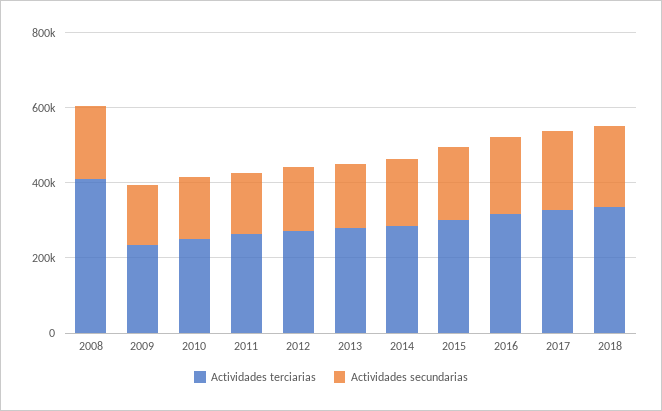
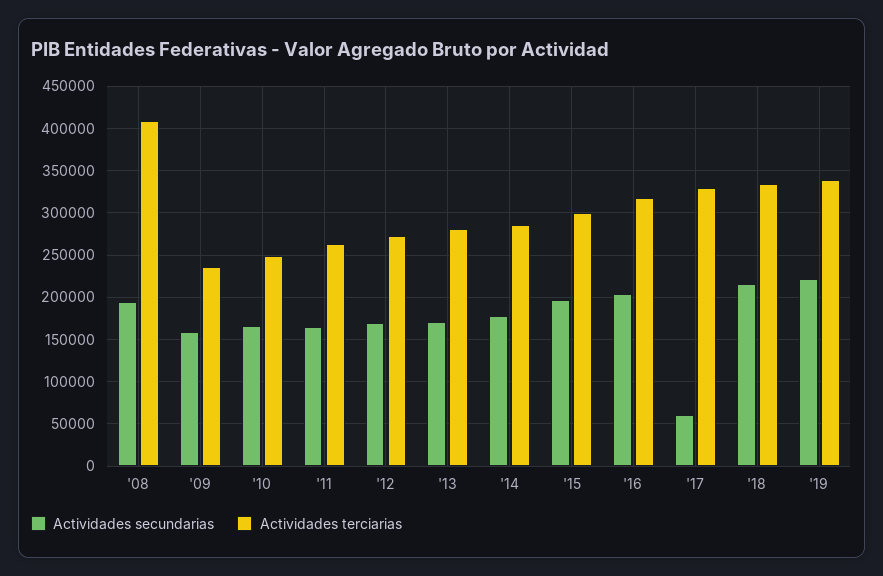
Actividades secundarias, 2017: 200000 -> 60000
Actividades secundarias, '19: none -> 220000
Actividades terciarias, '19: none -> 340000

